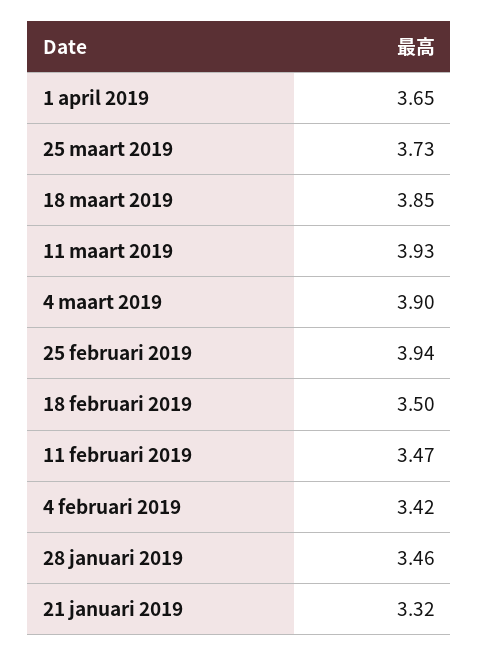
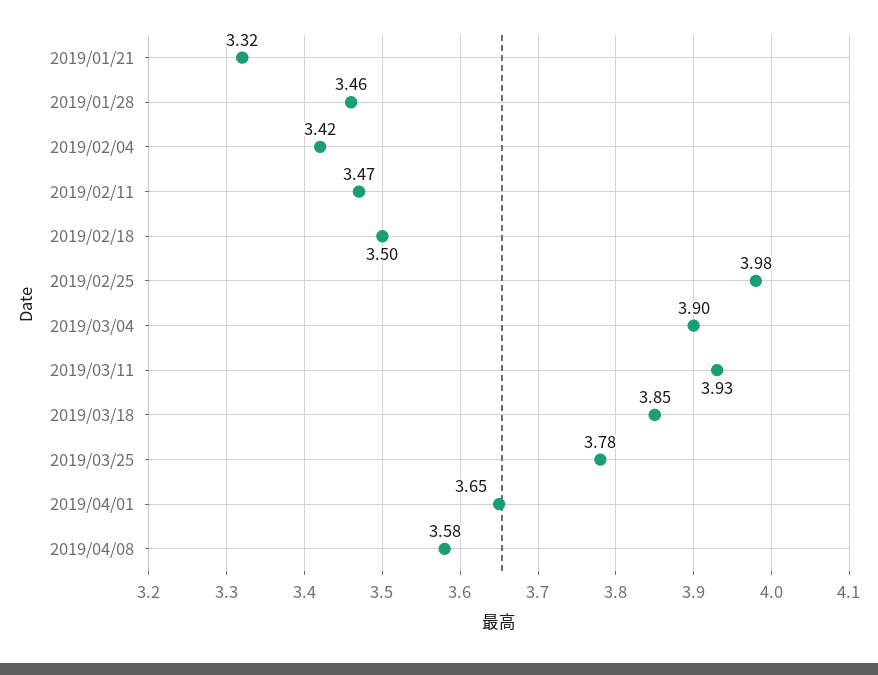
25 maart 2019: 3.73 -> 3.78
25 februari 2019: 3.94 -> 3.98
2019/04/08: none -> 3.58

